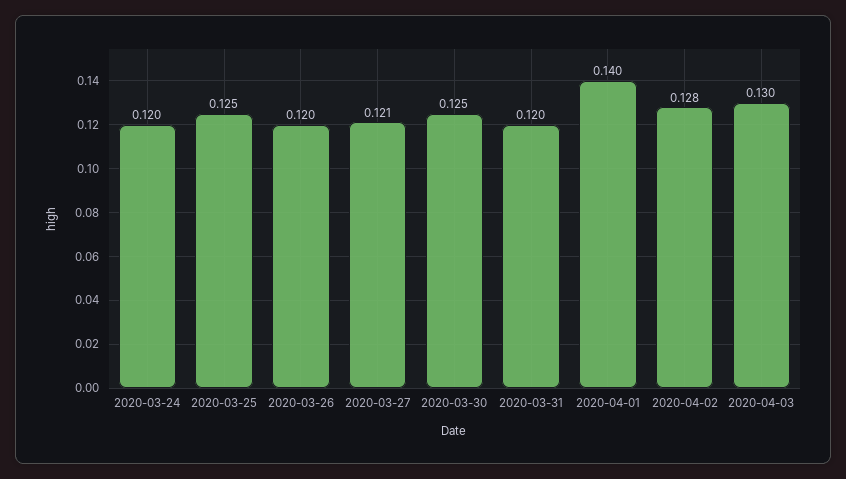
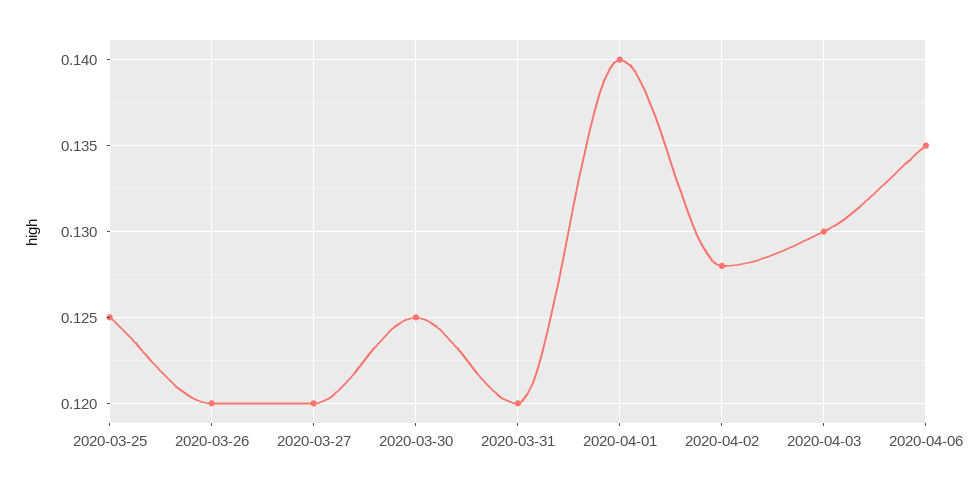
2020-03-24: 0.12 -> none
2020-03-27: 0.121 -> 0.12
2020-04-06: none -> 0.135

